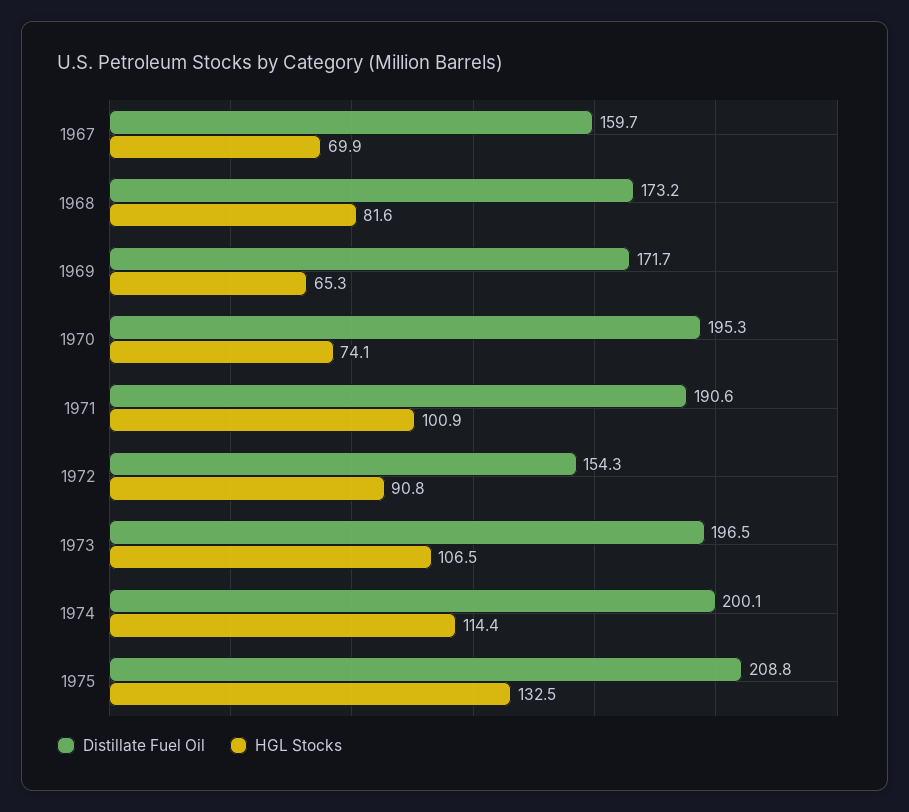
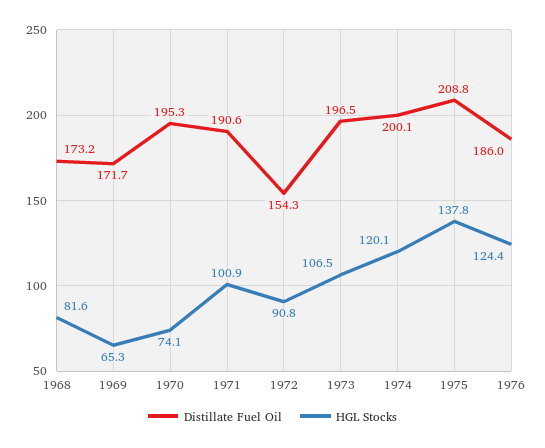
Distillate Fuel Oil, 1967: 159.7 -> none
HGL Stocks, 1967: 69.9 -> none
HGL Stocks, 1974: 114.4 -> 120.1
HGL Stocks, 1975: 132.5 -> 137.8
Distillate Fuel Oil, 1976: none -> 186
HGL Stocks, 1976: none -> 124.4

